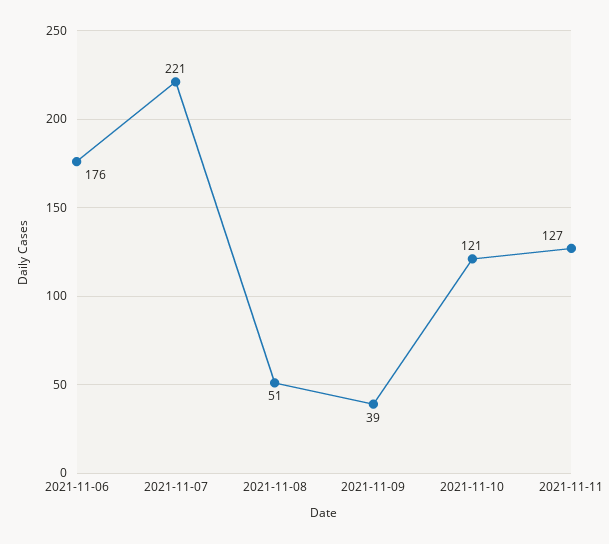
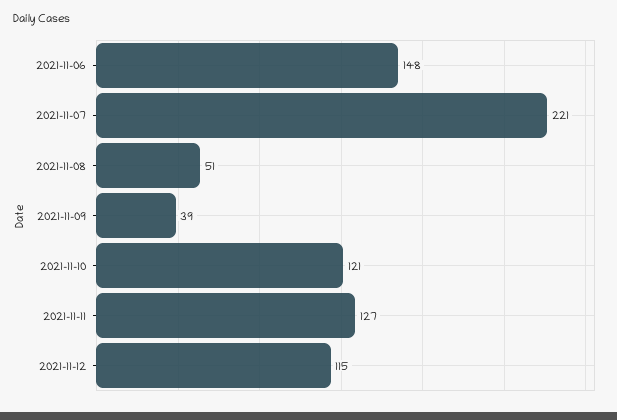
2021-11-06: 176 -> 148
2021-11-12: none -> 115

